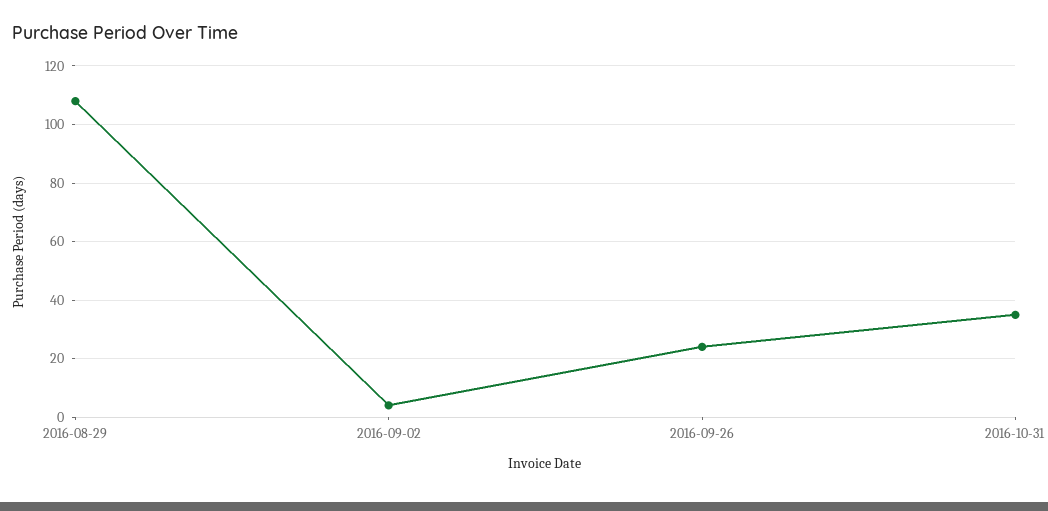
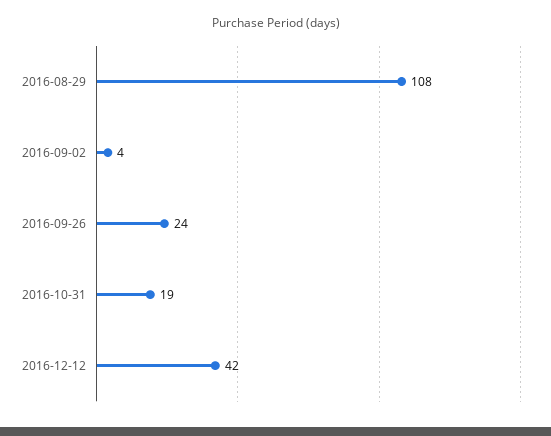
2016-10-31: 35 -> 19
2016-12-12: none -> 42

